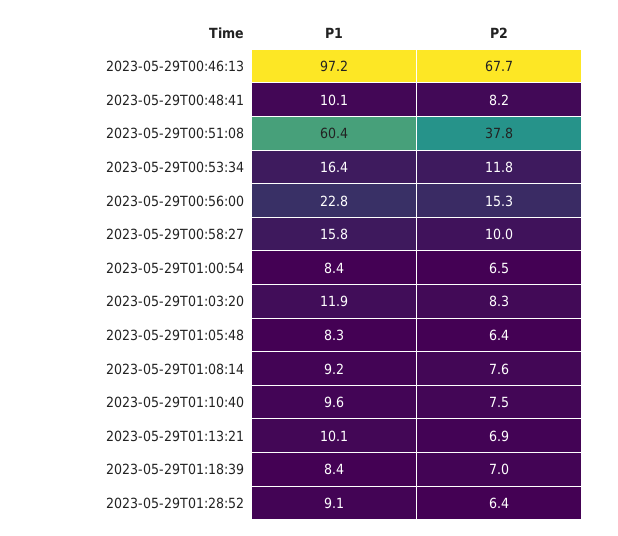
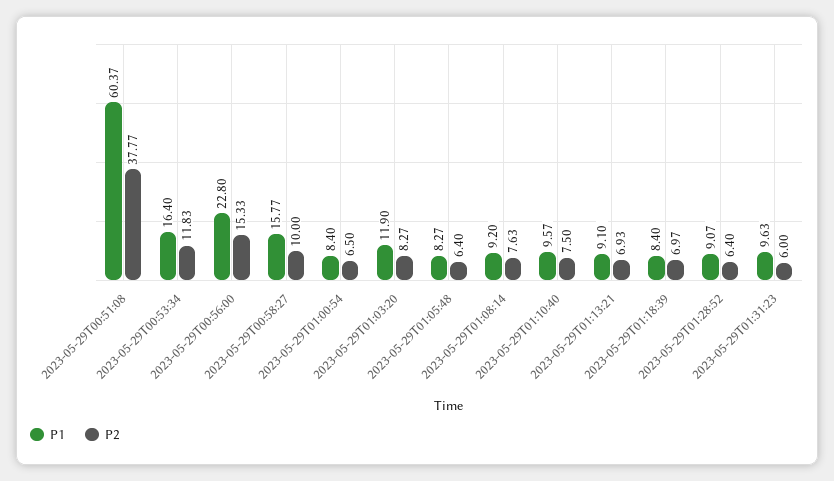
P1, 2023-05-29T00:46:13: 97.2 -> none
P2, 2023-05-29T00:46:13: 67.7 -> none
P1, 2023-05-29T00:48:41: 10.1 -> none
P2, 2023-05-29T00:48:41: 8.2 -> none
P1, 2023-05-29T01:13:21: 10.1 -> 9.1
P1, 2023-05-29T01:31:23: none -> 9.63
P2, 2023-05-29T01:31:23: none -> 6

